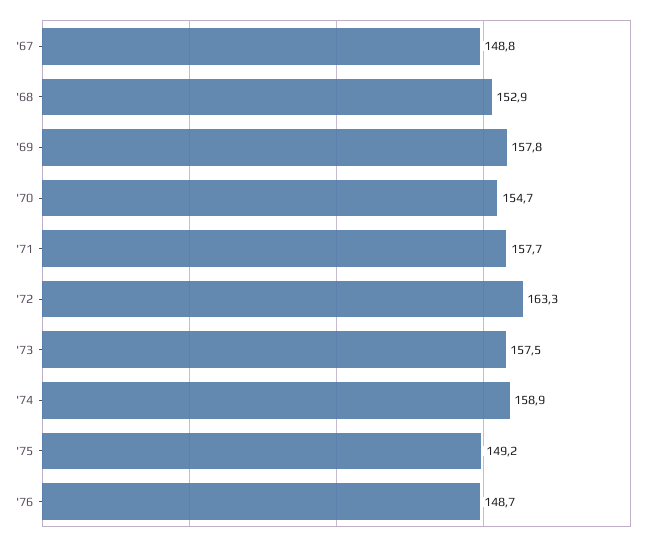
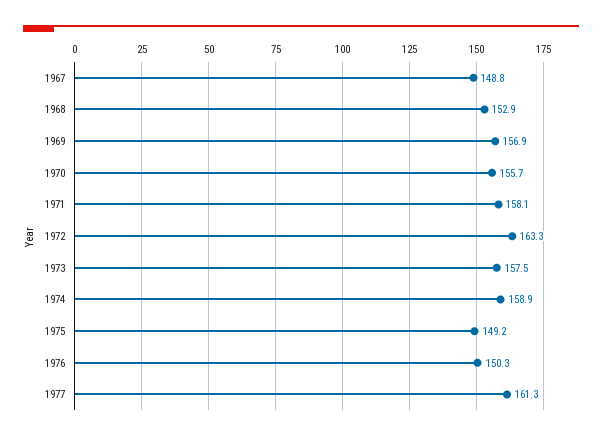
'69: 157.8 -> 156.9
'70: 154.7 -> 155.7
'71: 157.7 -> 158.1
'76: 148.7 -> 150.3
1977: none -> 161.3

